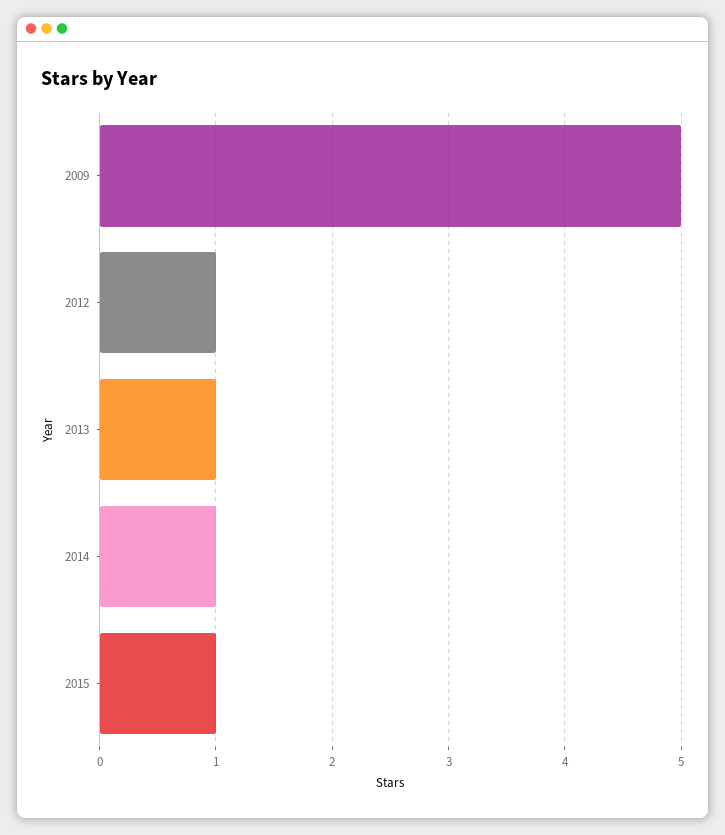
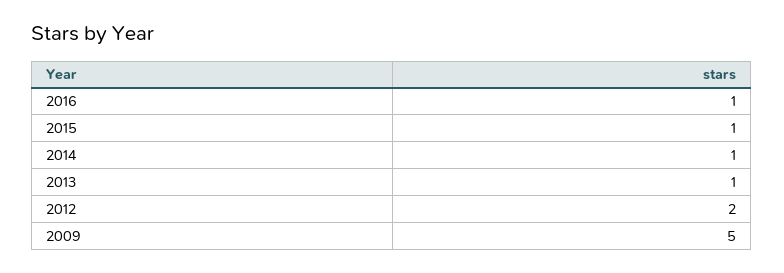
2012: 1 -> 2
2016: none -> 1

